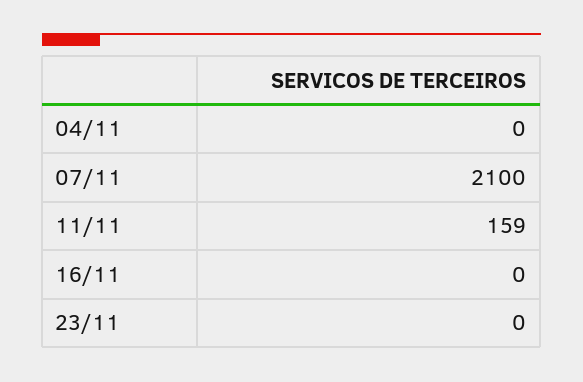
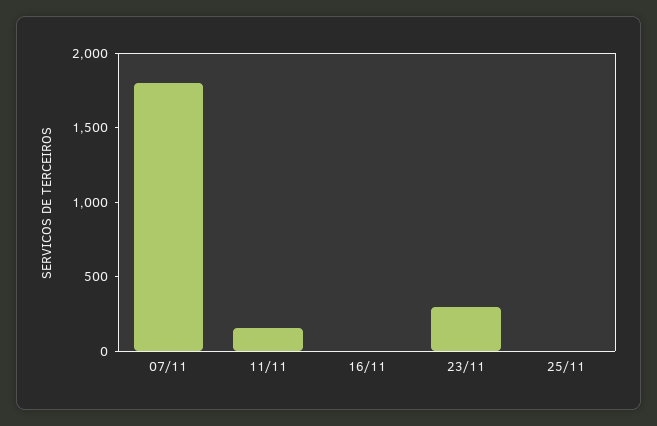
04/11: 0 -> none
07/11: 2100 -> 1800
23/11: 0 -> 300
25/11: none -> 0

